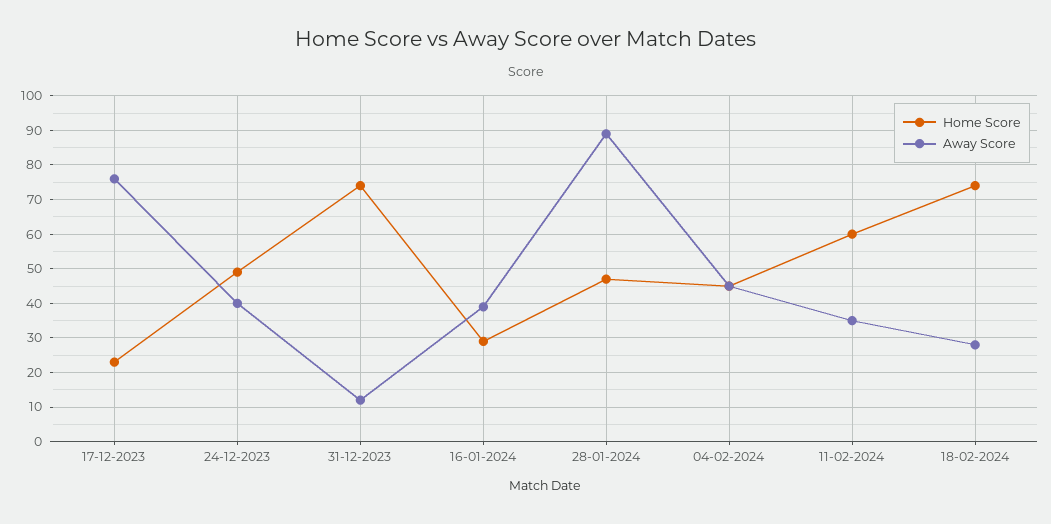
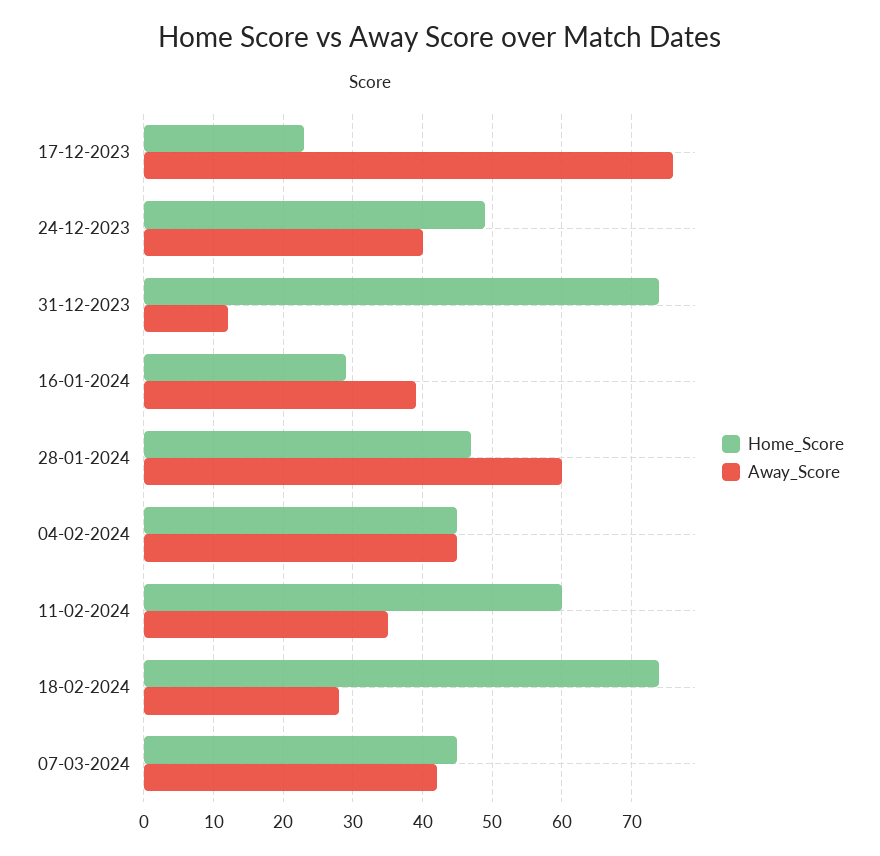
Away Score, 28-01-2024: 90 -> 60
Home Score, 07-03-2024: none -> 45
Away Score, 07-03-2024: none -> 42

